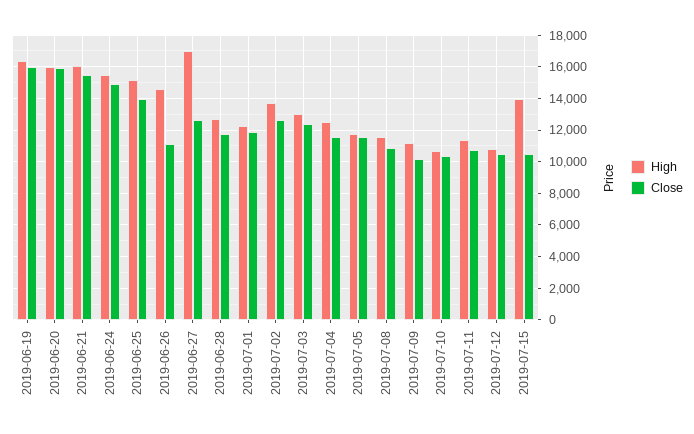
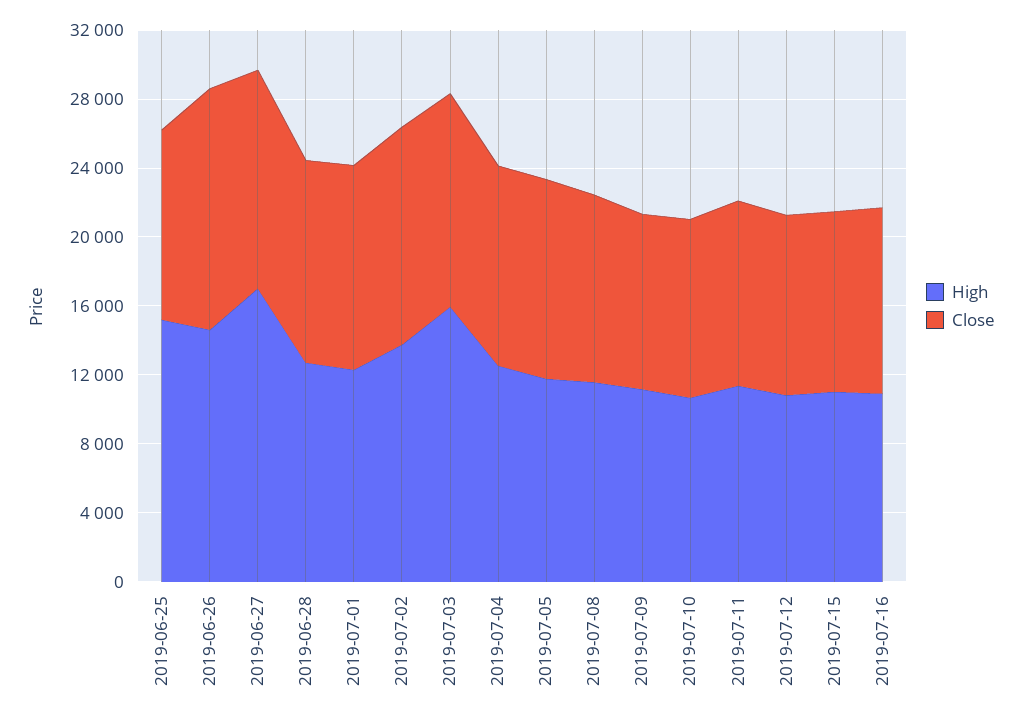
High, 2019-06-19: 16500 -> none
Close, 2019-06-19: 16000 -> none
High, 2019-06-20: 16000 -> none
Close, 2019-06-20: 16000 -> none
High, 2019-06-21: 16000 -> none
Close, 2019-06-21: 15500 -> none
High, 2019-06-24: 15500 -> none
Close, 2019-06-24: 15000 -> none
Close, 2019-06-25: 14000 -> 11000
Close, 2019-06-26: 11000 -> 14000
High, 2019-07-03: 13000 -> 16000
High, 2019-07-15: 14000 -> 11000
High, 2019-07-16: none -> 11000
Close, 2019-07-16: none -> 11000

